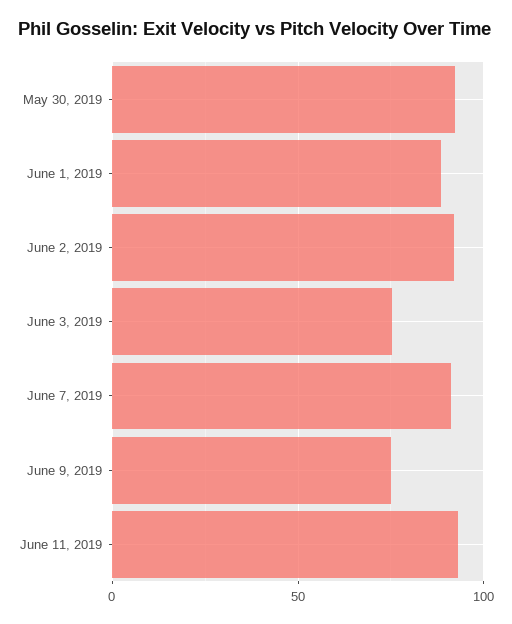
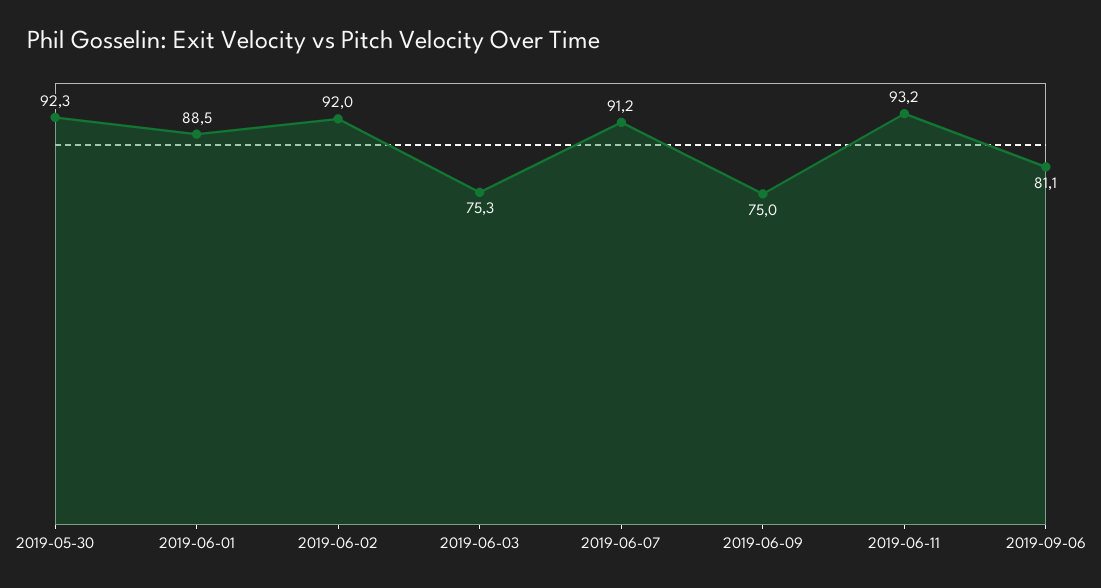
2019-09-06: none -> 81.1

